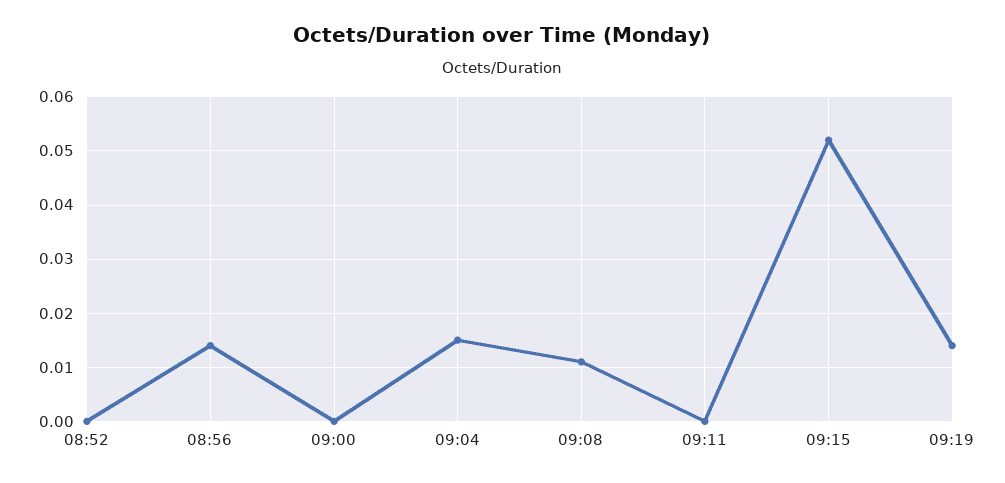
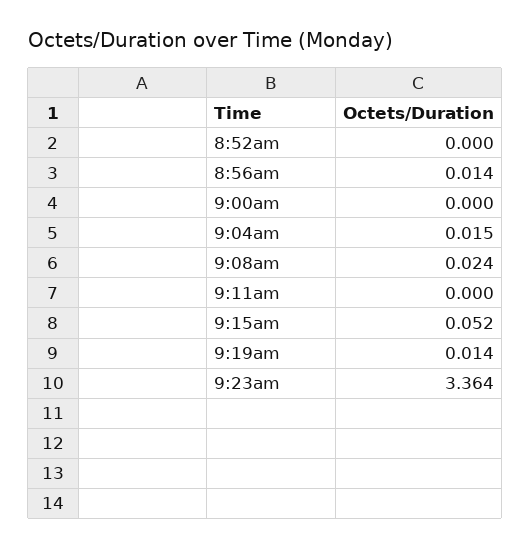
09:08: 0.01 -> 0.024
9:23am: none -> 3.364

